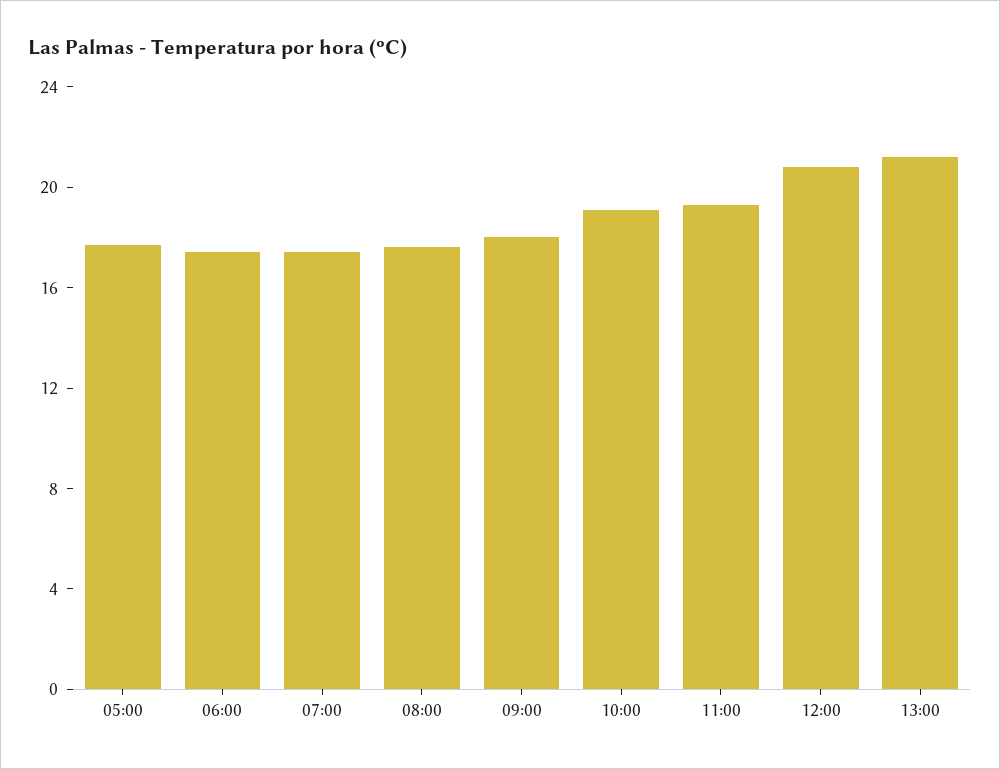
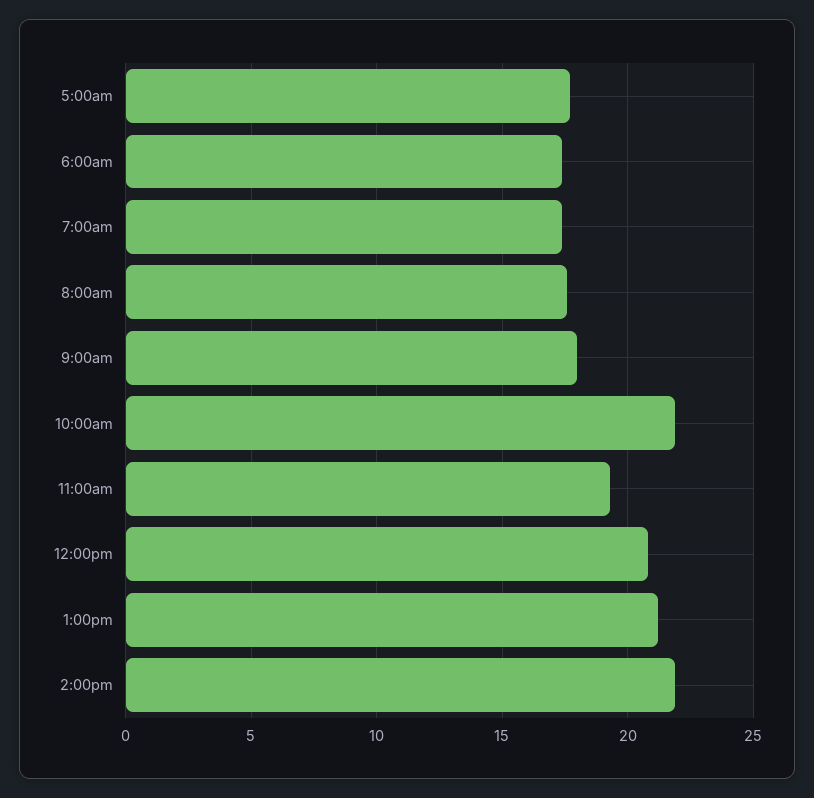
10:00: 19 -> 22
2:00pm: none -> 22

